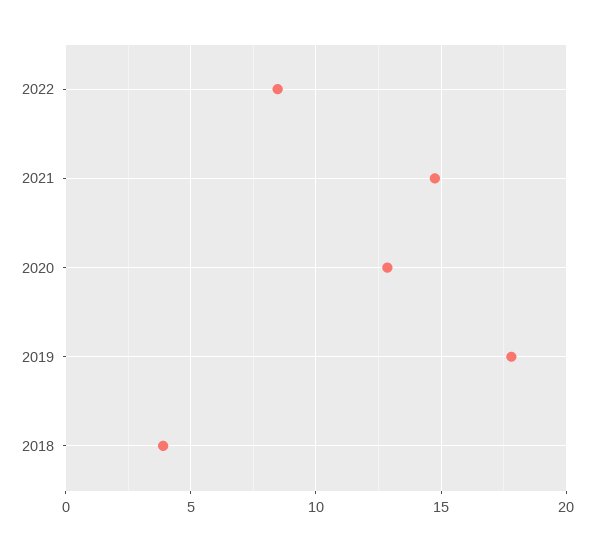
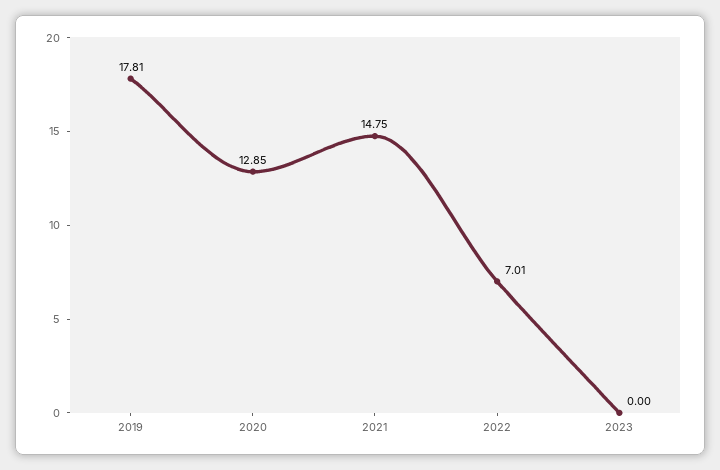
2022: 8.5 -> 7.01
2018: 4 -> none
2023: none -> 0

